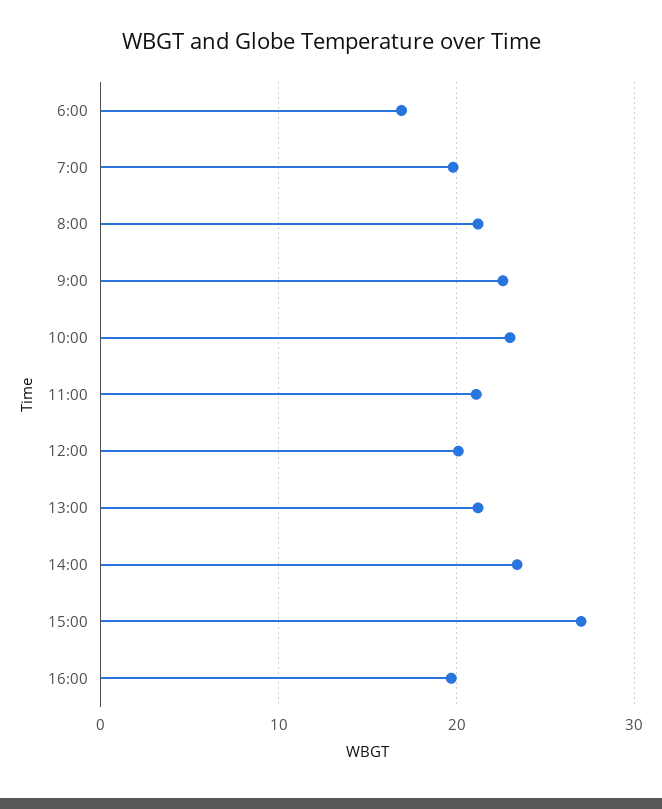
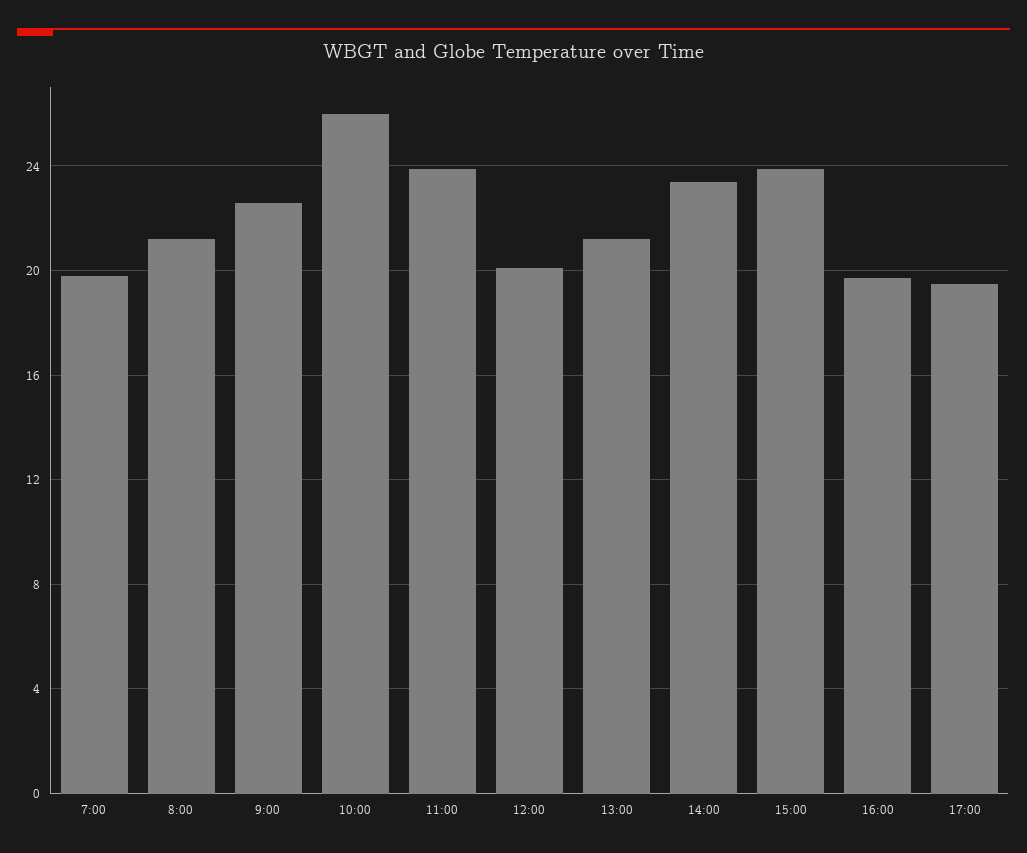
6:00: 17 -> none
10:00: 23 -> 26
11:00: 21 -> 24
15:00: 27 -> 24
17:00: none -> 19.5

